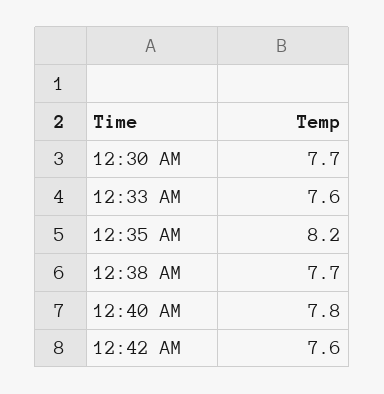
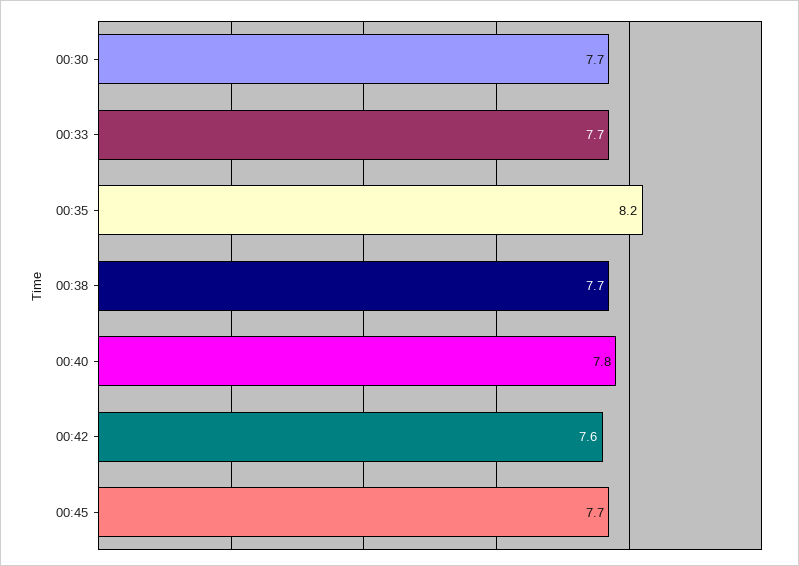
12:33 AM: 7.6 -> 7.7
00:45: none -> 7.7

